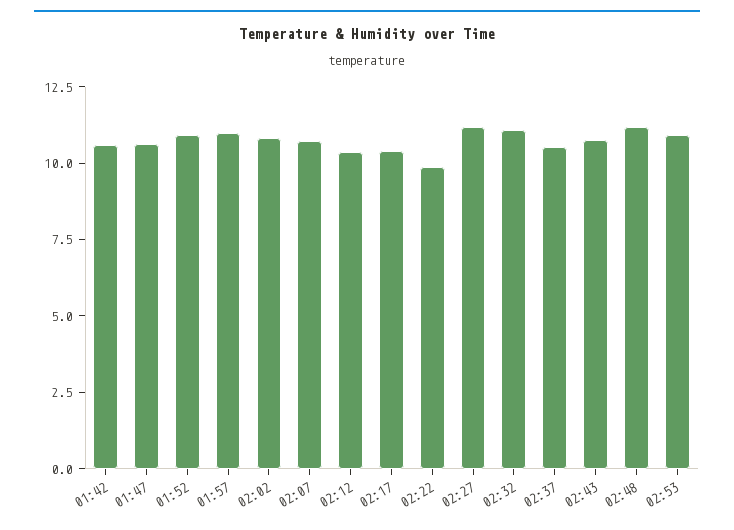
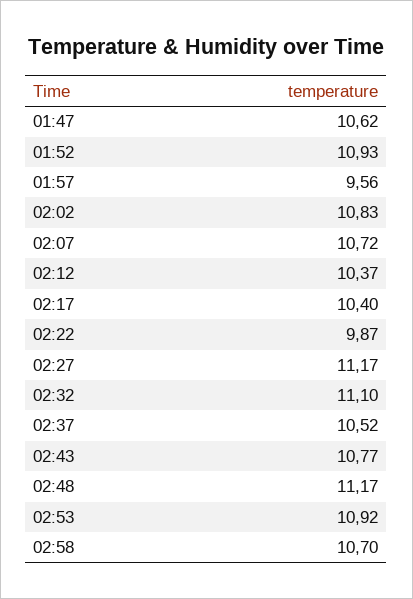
01:42: 10.5 -> none
01:57: 11 -> 9.56
02:58: none -> 10.7

